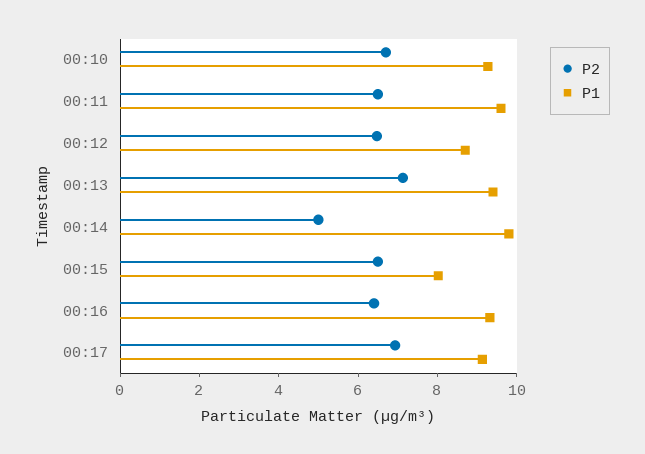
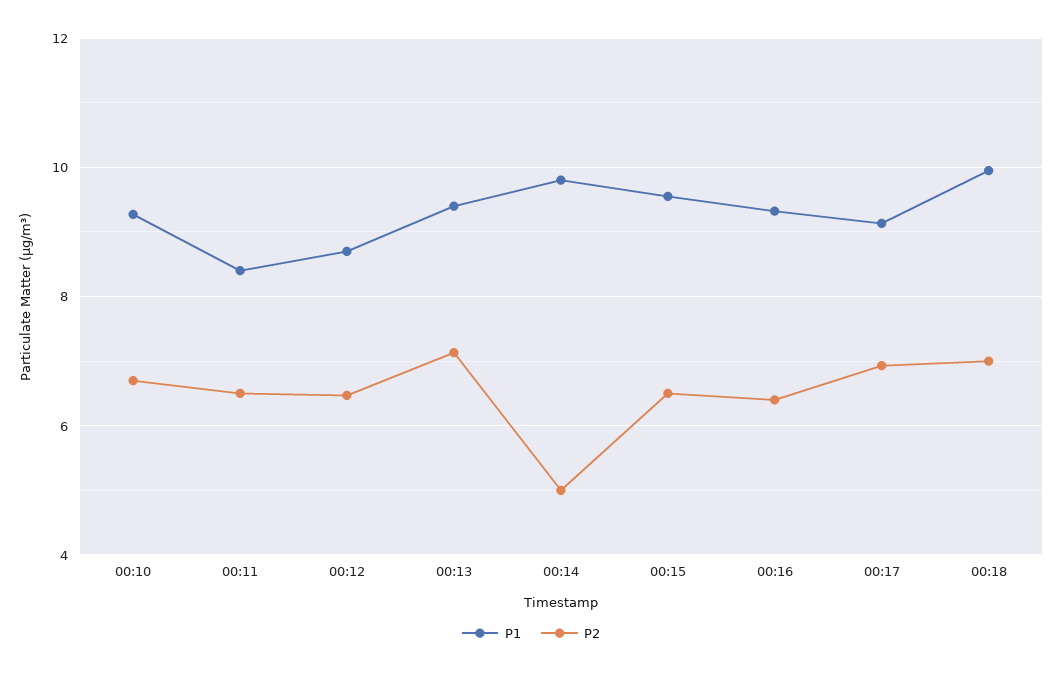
P1, 00:11: 9.5 -> 8.4
P1, 00:15: 8 -> 9.6
P1, 00:18: none -> 10
P2, 00:18: none -> 7

